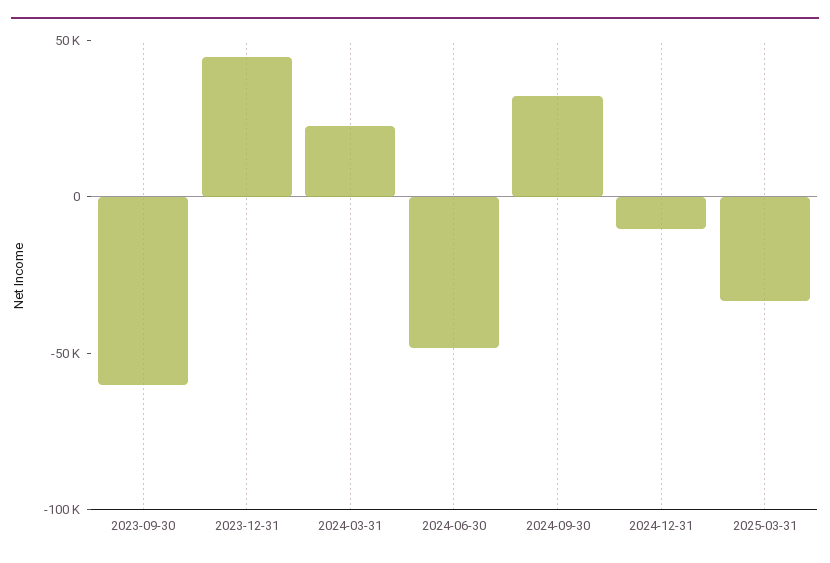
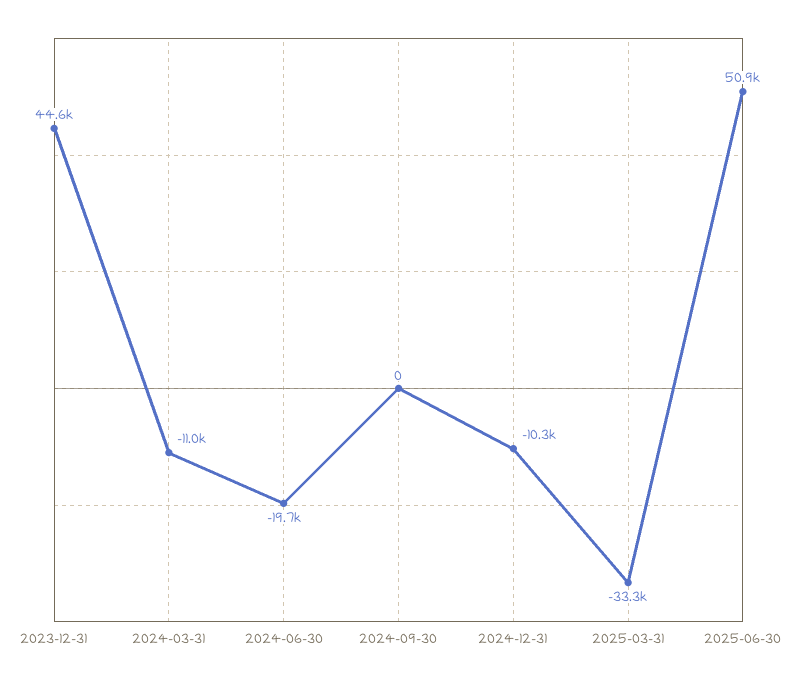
2023-09-30: -60000 -> none
2024-03-31: 20000 -> -11000
2024-06-30: -50000 -> -19700
2024-09-30: 30000 -> 0
2025-06-30: none -> 50900

